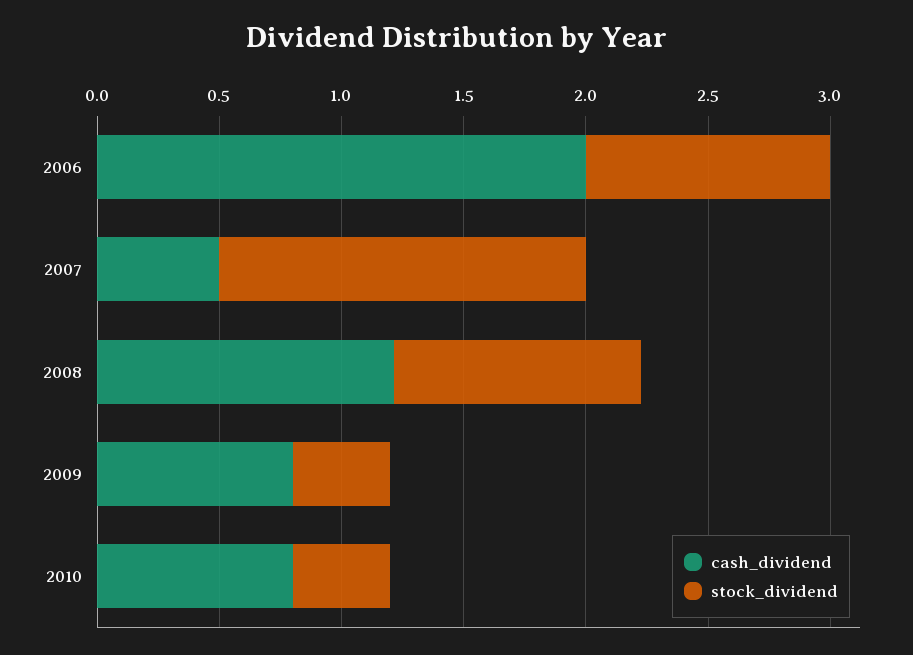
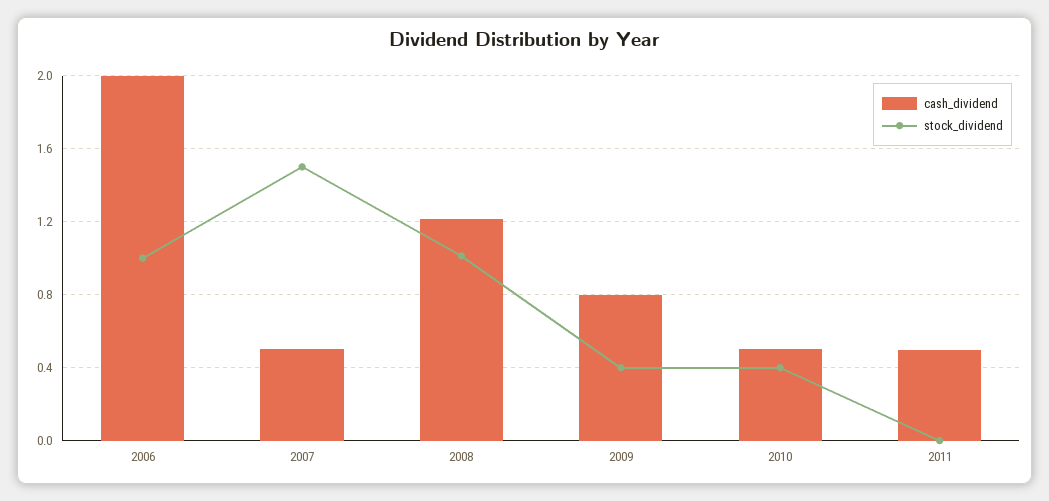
cash_dividend, 2010: 0.8 -> 0.5
cash_dividend, 2011: none -> 0.5
stock_dividend, 2011: none -> 0

